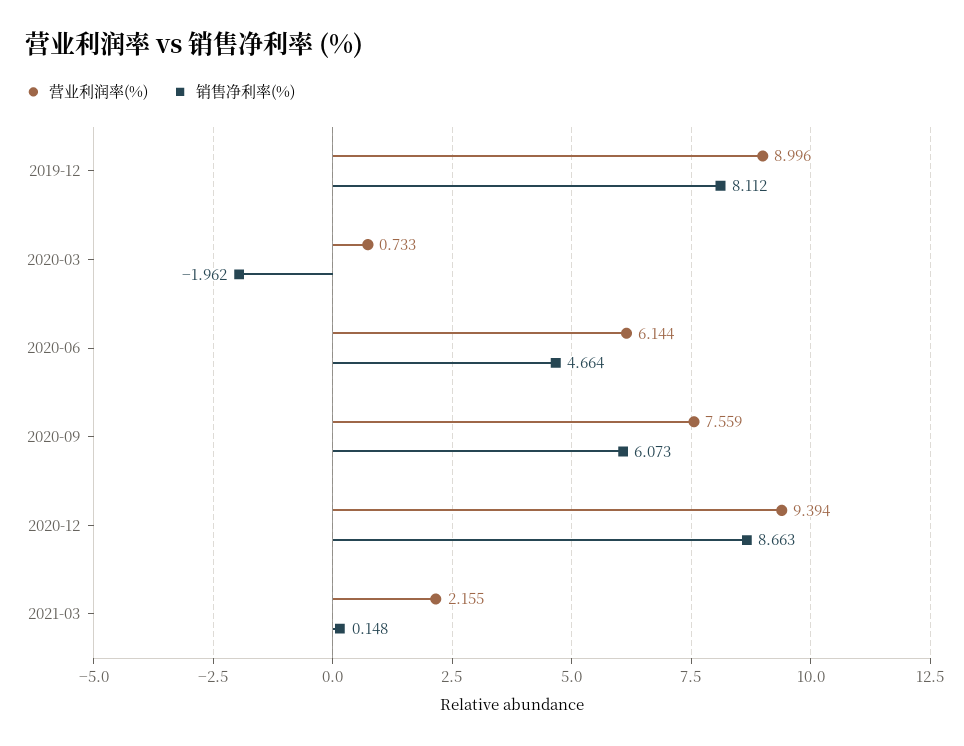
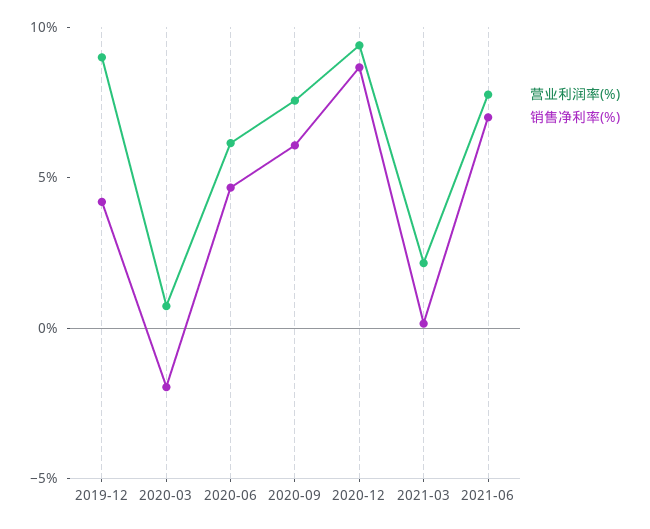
销售净利率(%), 2019-12: 8.112 -> 4
营业利润率(%), 2021-06: none -> 8
销售净利率(%), 2021-06: none -> 7

